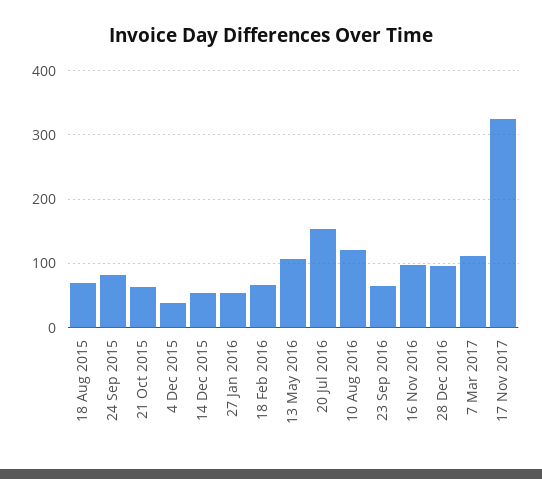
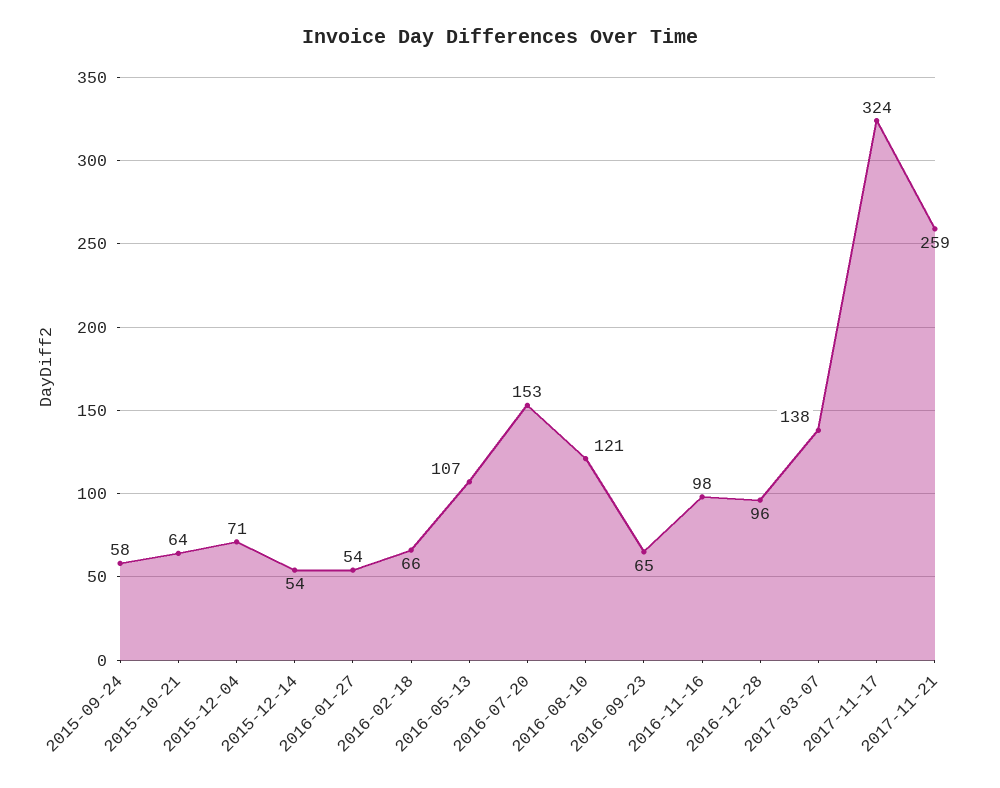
18 Aug 2015: 70 -> none
24 Sep 2015: 80 -> 58
4 Dec 2015: 40 -> 71
7 Mar 2017: 110 -> 138
2017-11-21: none -> 259

